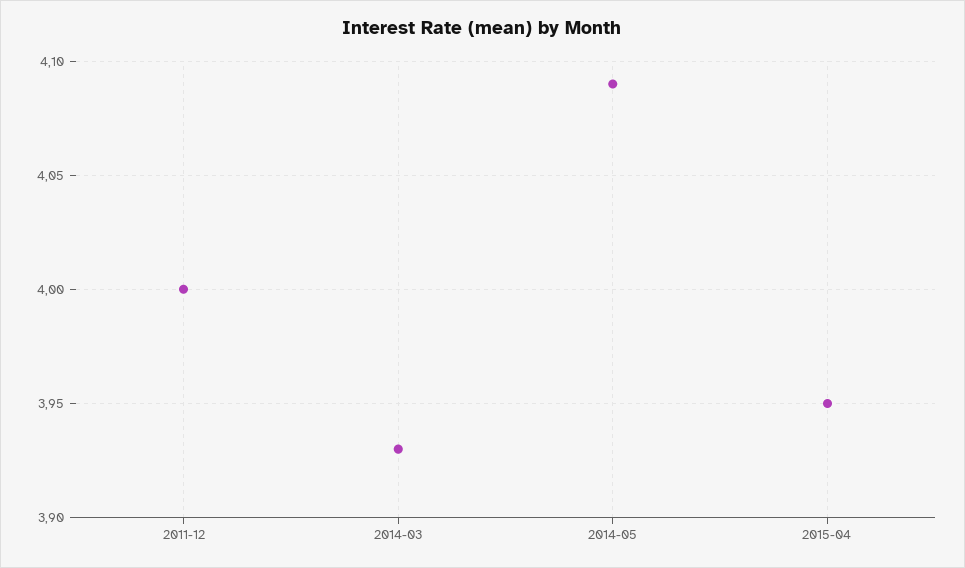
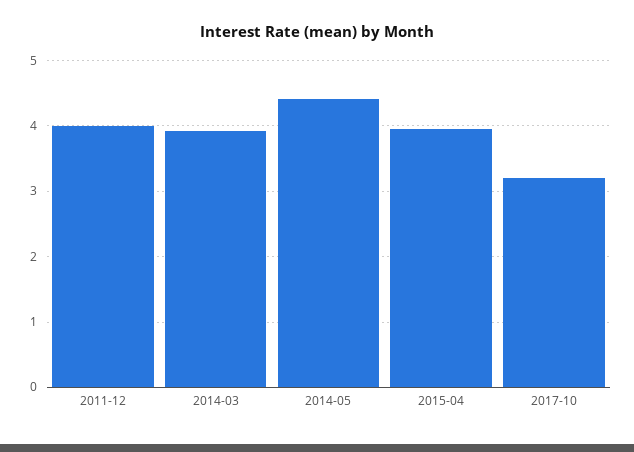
2014-05: 4.09 -> 4.4
2017-10: none -> 3.2

